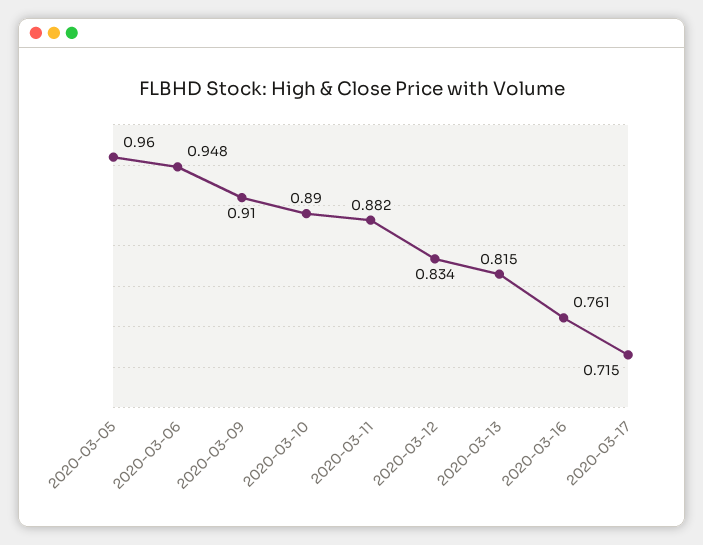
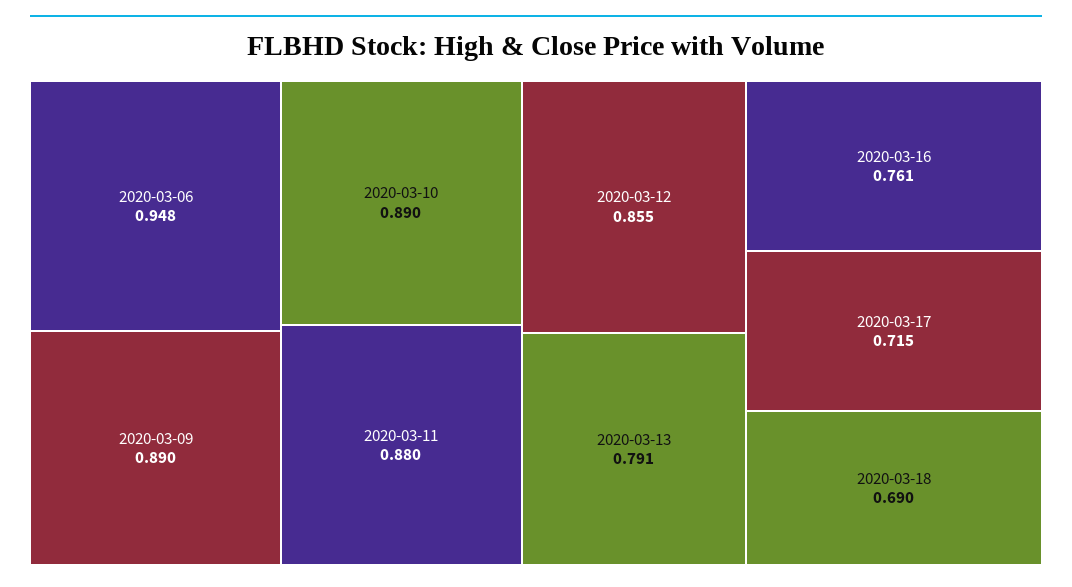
2020-03-05: 0.96 -> none
2020-03-09: 0.91 -> 0.89
2020-03-11: 0.882 -> 0.88
2020-03-12: 0.834 -> 0.855
2020-03-13: 0.815 -> 0.791
2020-03-18: none -> 0.69

